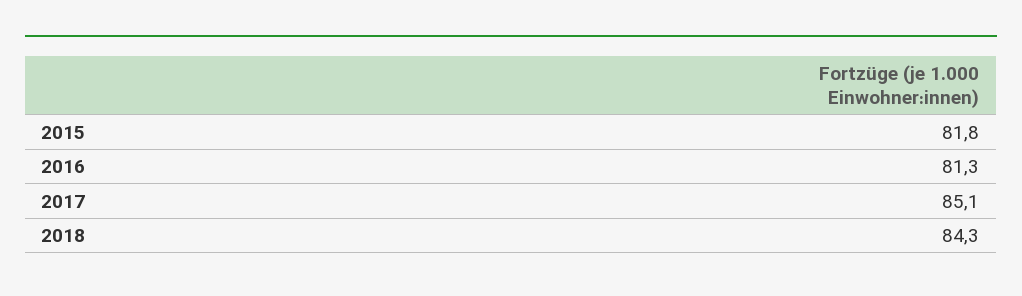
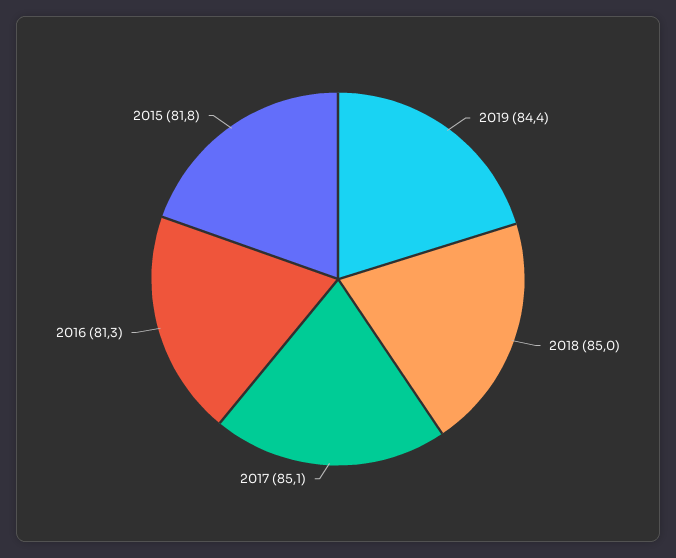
2018: 84.3 -> 85
2019: none -> 84.4

